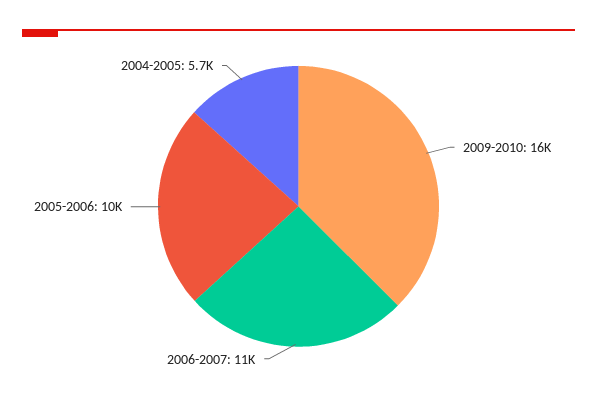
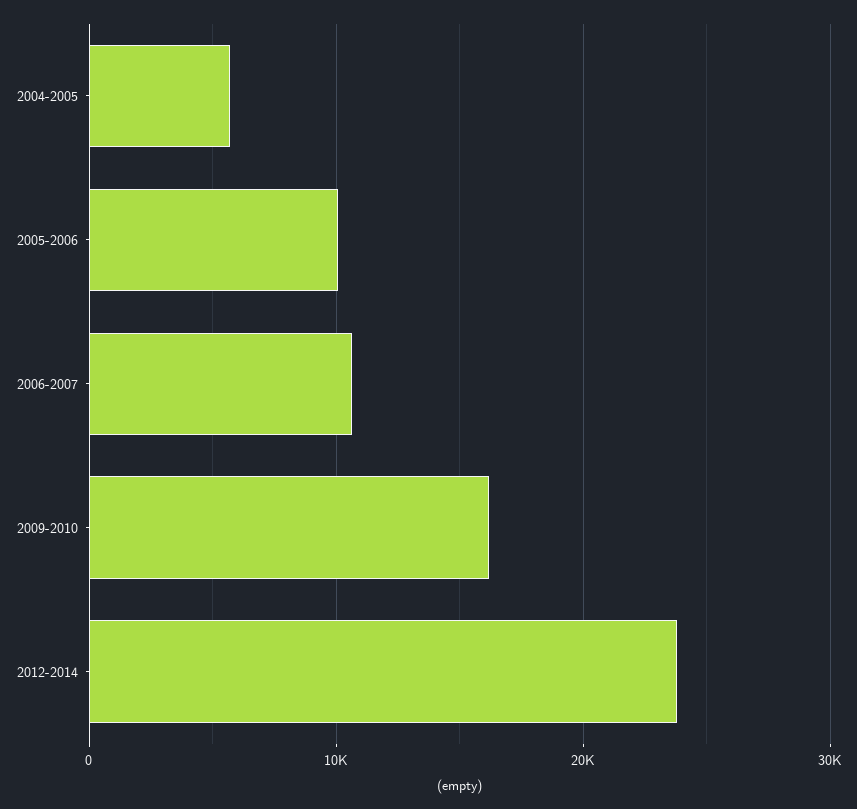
2012-2014: none -> 24000

